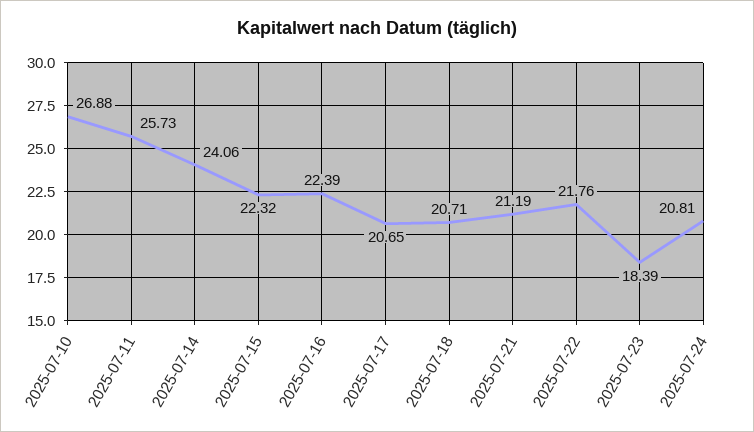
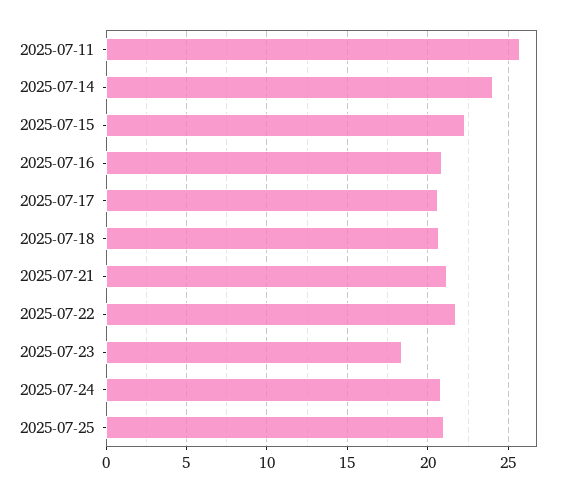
2025-07-10: 26.88 -> none
2025-07-16: 22.39 -> 21
2025-07-25: none -> 21

